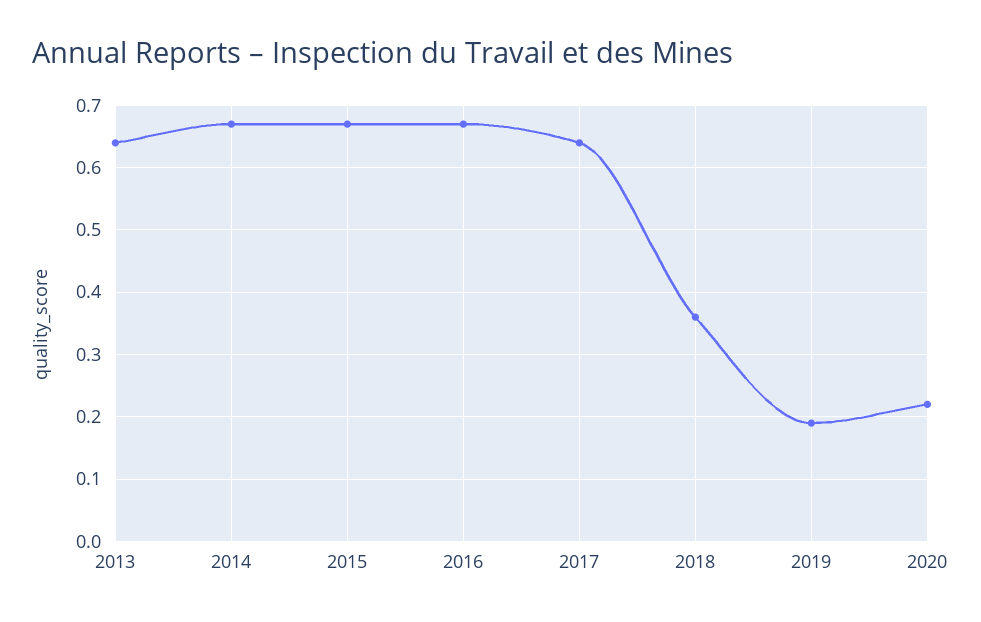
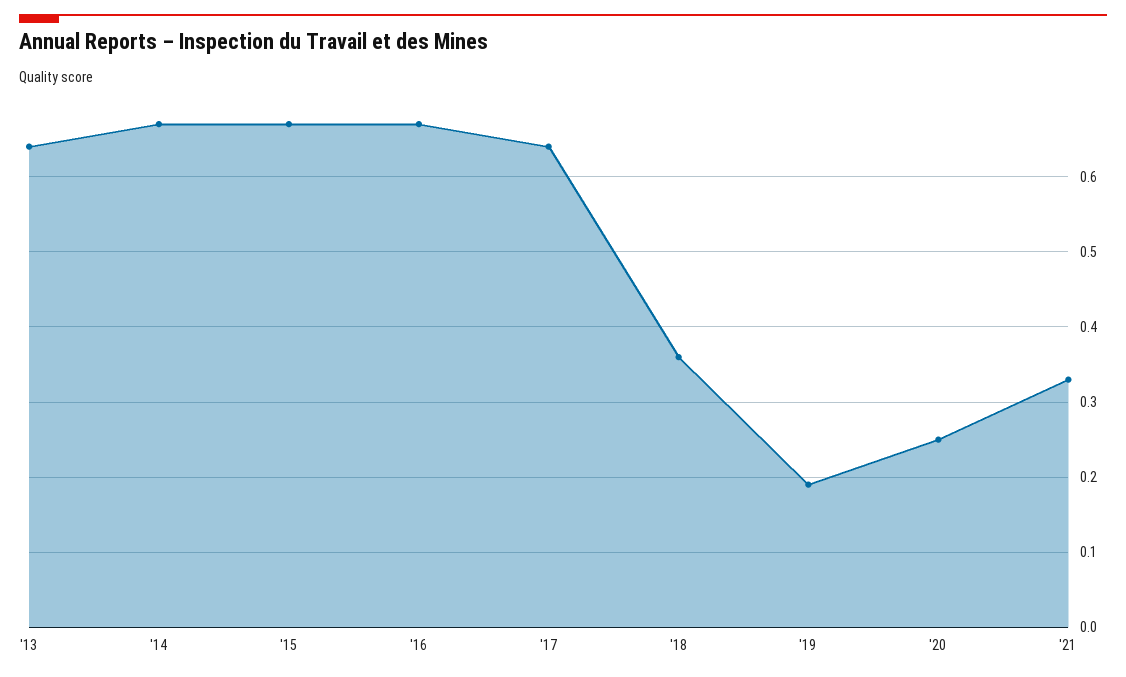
2020: 0.22 -> 0.25
'21: none -> 0.33

